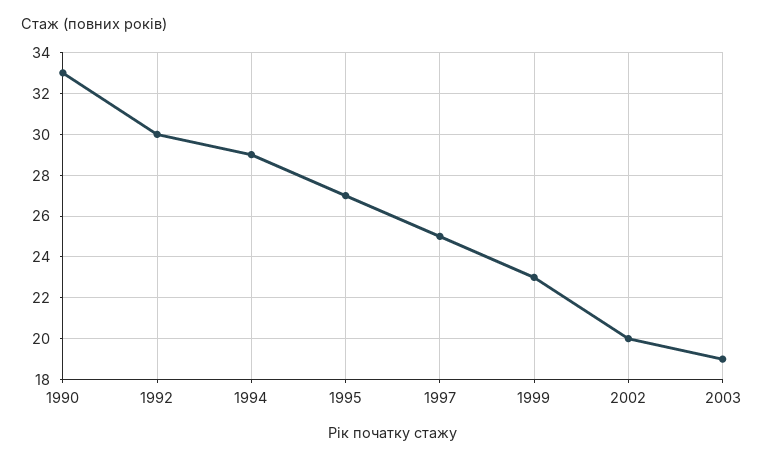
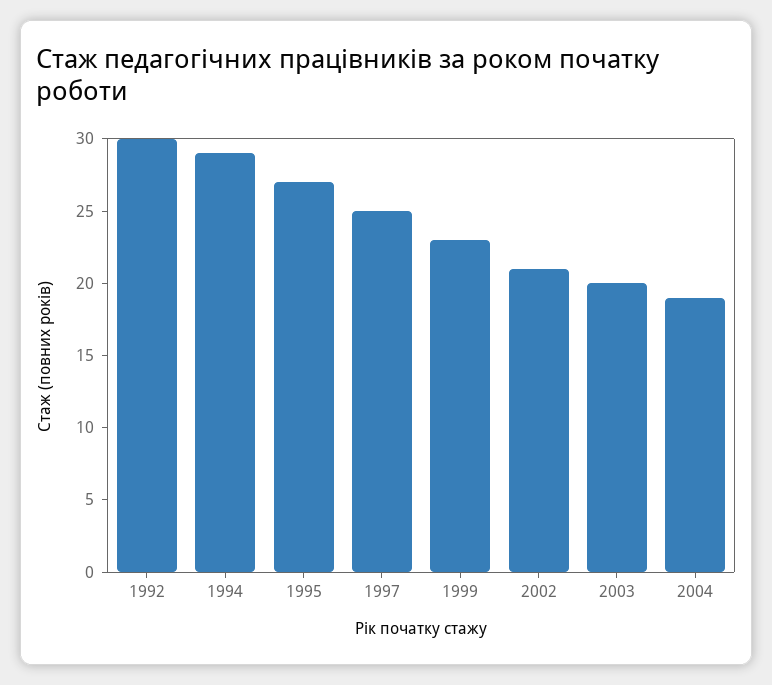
1990: 33 -> none
2002: 20 -> 21
2003: 19 -> 20
2004: none -> 19

